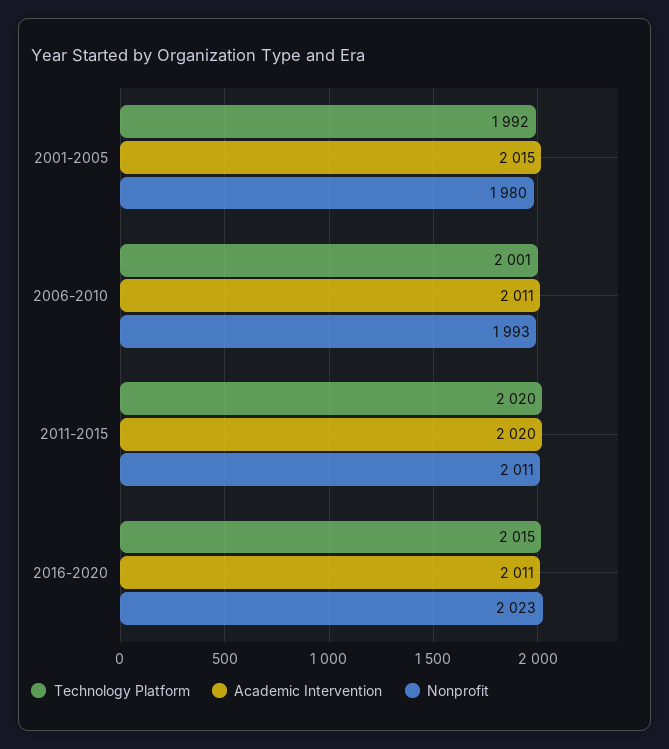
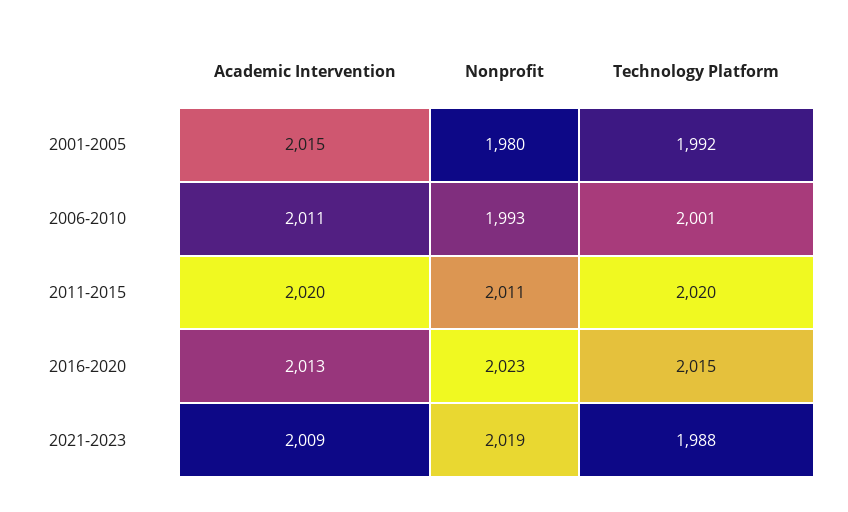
Academic Intervention, 2016-2020: 2011 -> 2013
Academic Intervention, 2021-2023: none -> 2009
Nonprofit, 2021-2023: none -> 2019
Technology Platform, 2021-2023: none -> 1988

